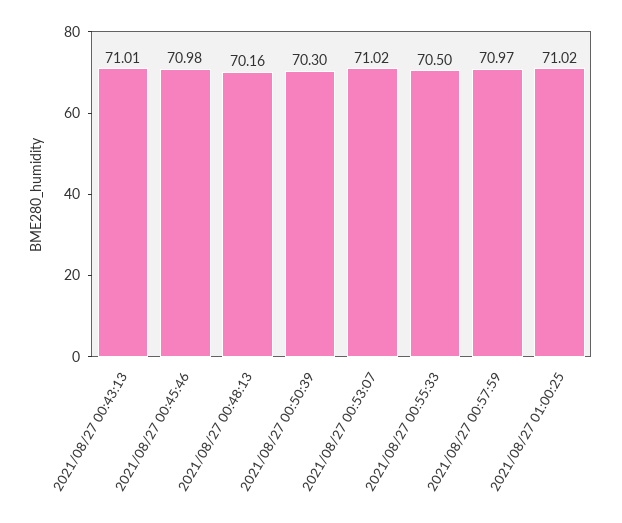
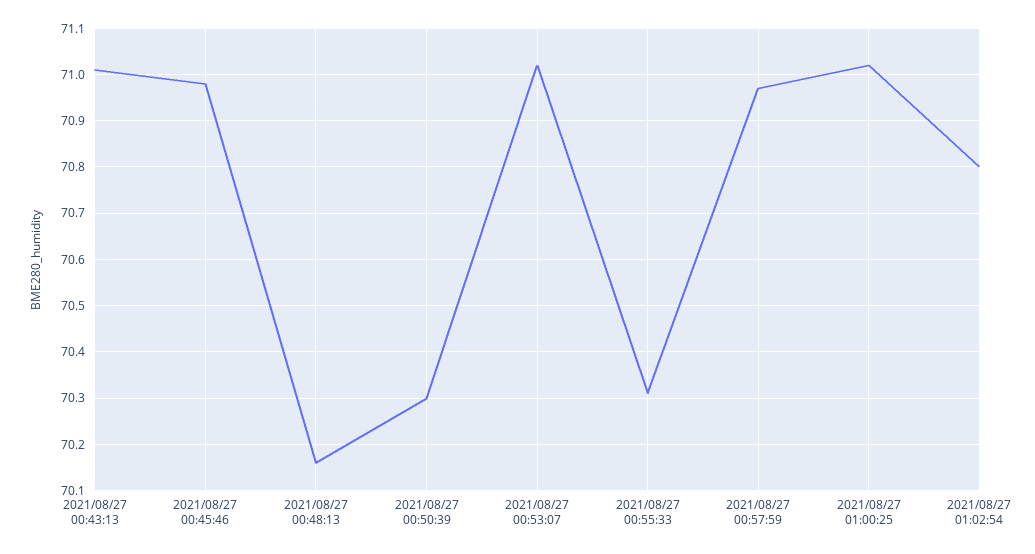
2021/08/27 00:55:33: 70.5 -> 70.3
2021/08/27 01:02:54: none -> 70.8

